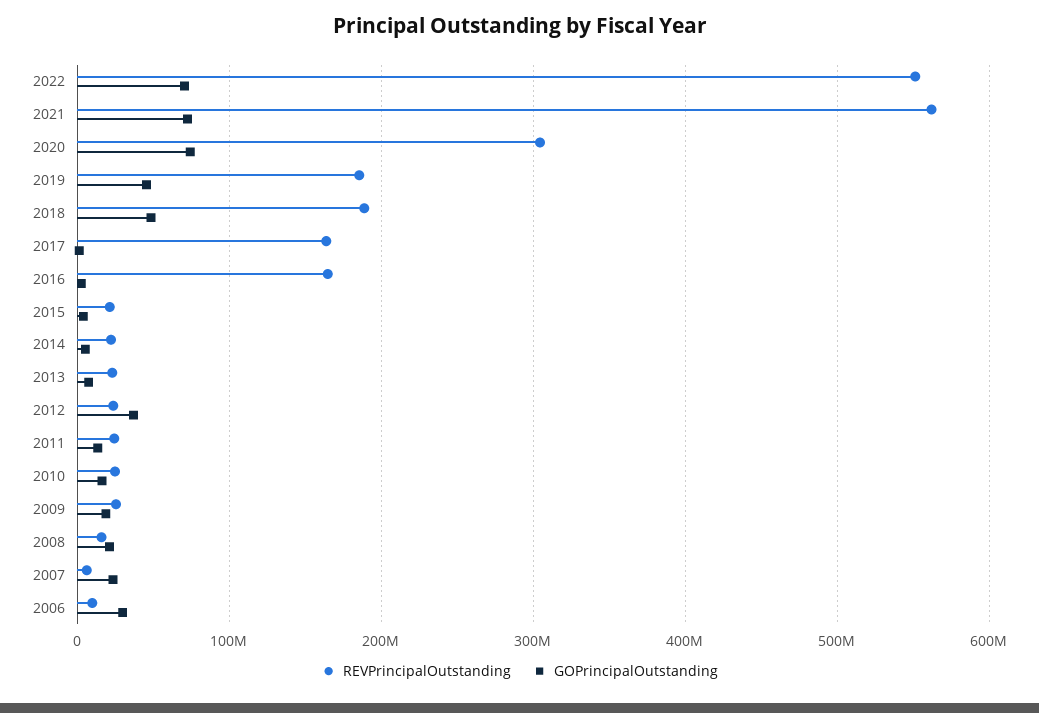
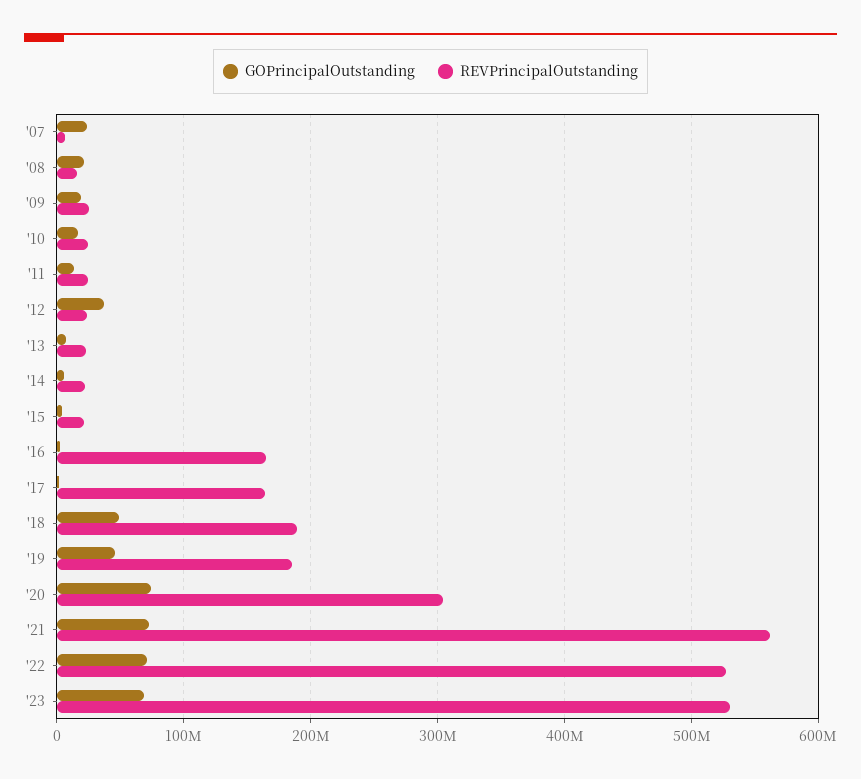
REVPrincipalOutstanding, 2022: 550000000 -> 530000000
REVPrincipalOutstanding, 2006: 10000000 -> none
GOPrincipalOutstanding, 2006: 30000000 -> none
GOPrincipalOutstanding, '23: none -> 70000000
REVPrincipalOutstanding, '23: none -> 530000000

